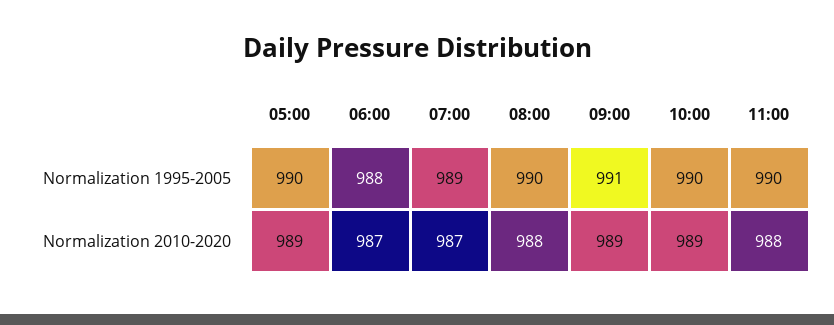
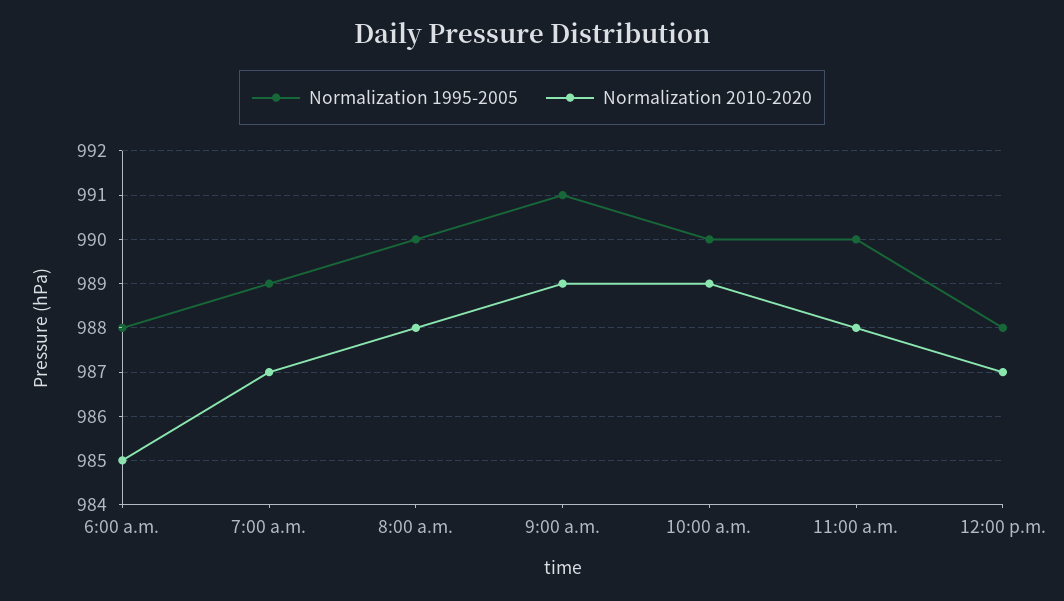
Normalization 1995-2005, 05:00: 990 -> none
Normalization 2010-2020, 05:00: 989 -> none
Normalization 2010-2020, 06:00: 987 -> 985
Normalization 1995-2005, 12:00 p.m.: none -> 988
Normalization 2010-2020, 12:00 p.m.: none -> 987

